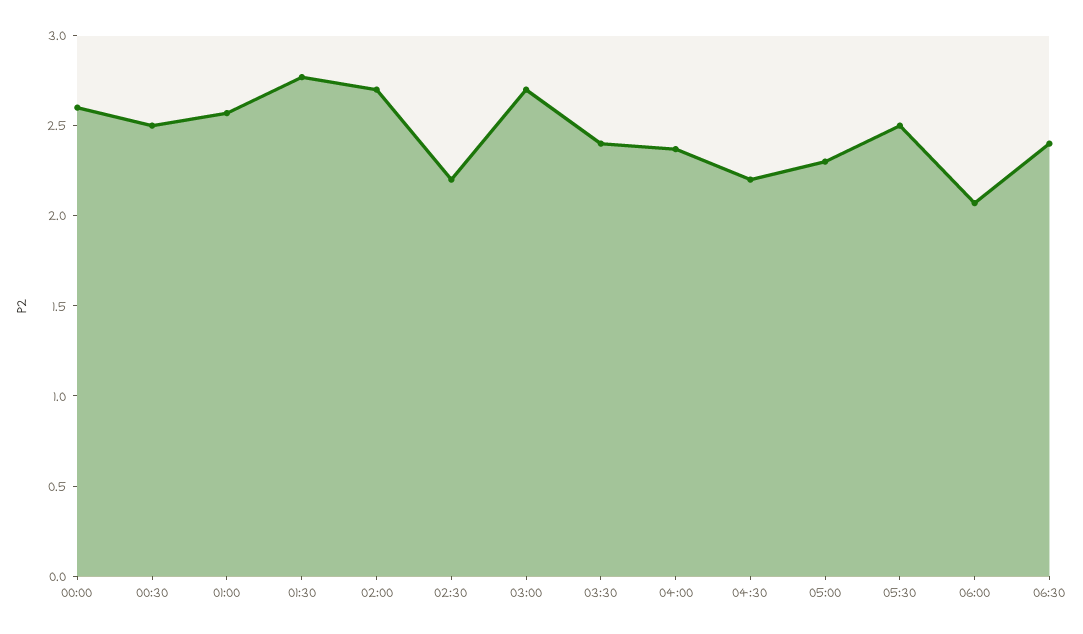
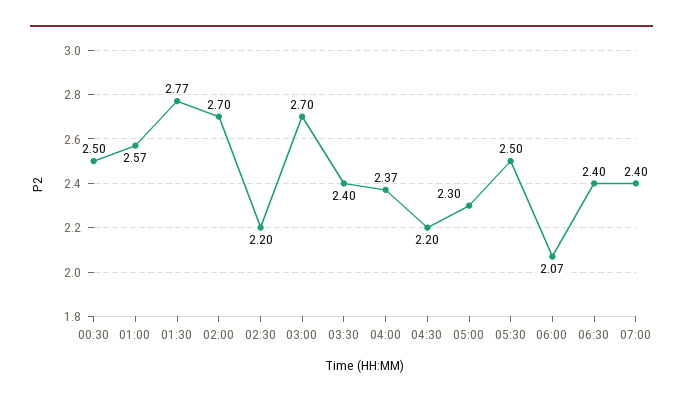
00:00: 2.6 -> none
07:00: none -> 2.4

